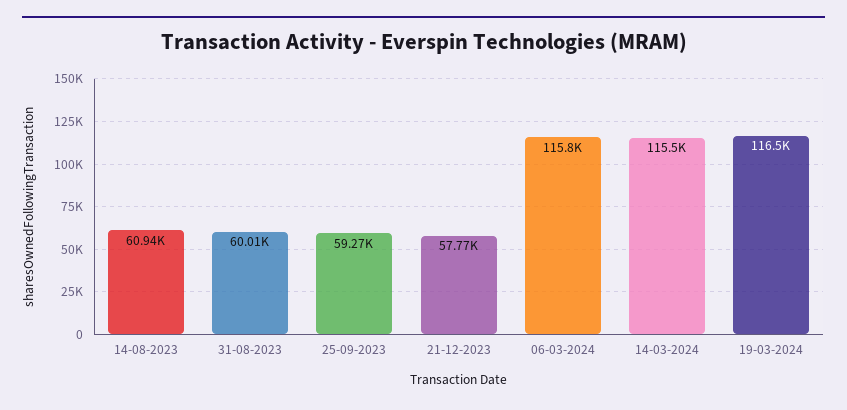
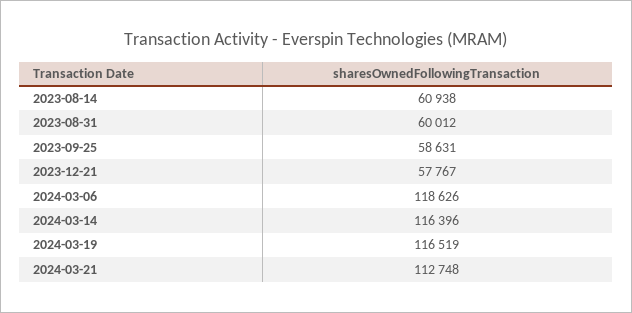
25-09-2023: 59270 -> 58631
06-03-2024: 115800 -> 118626
14-03-2024: 115500 -> 116396
2024-03-21: none -> 112748

